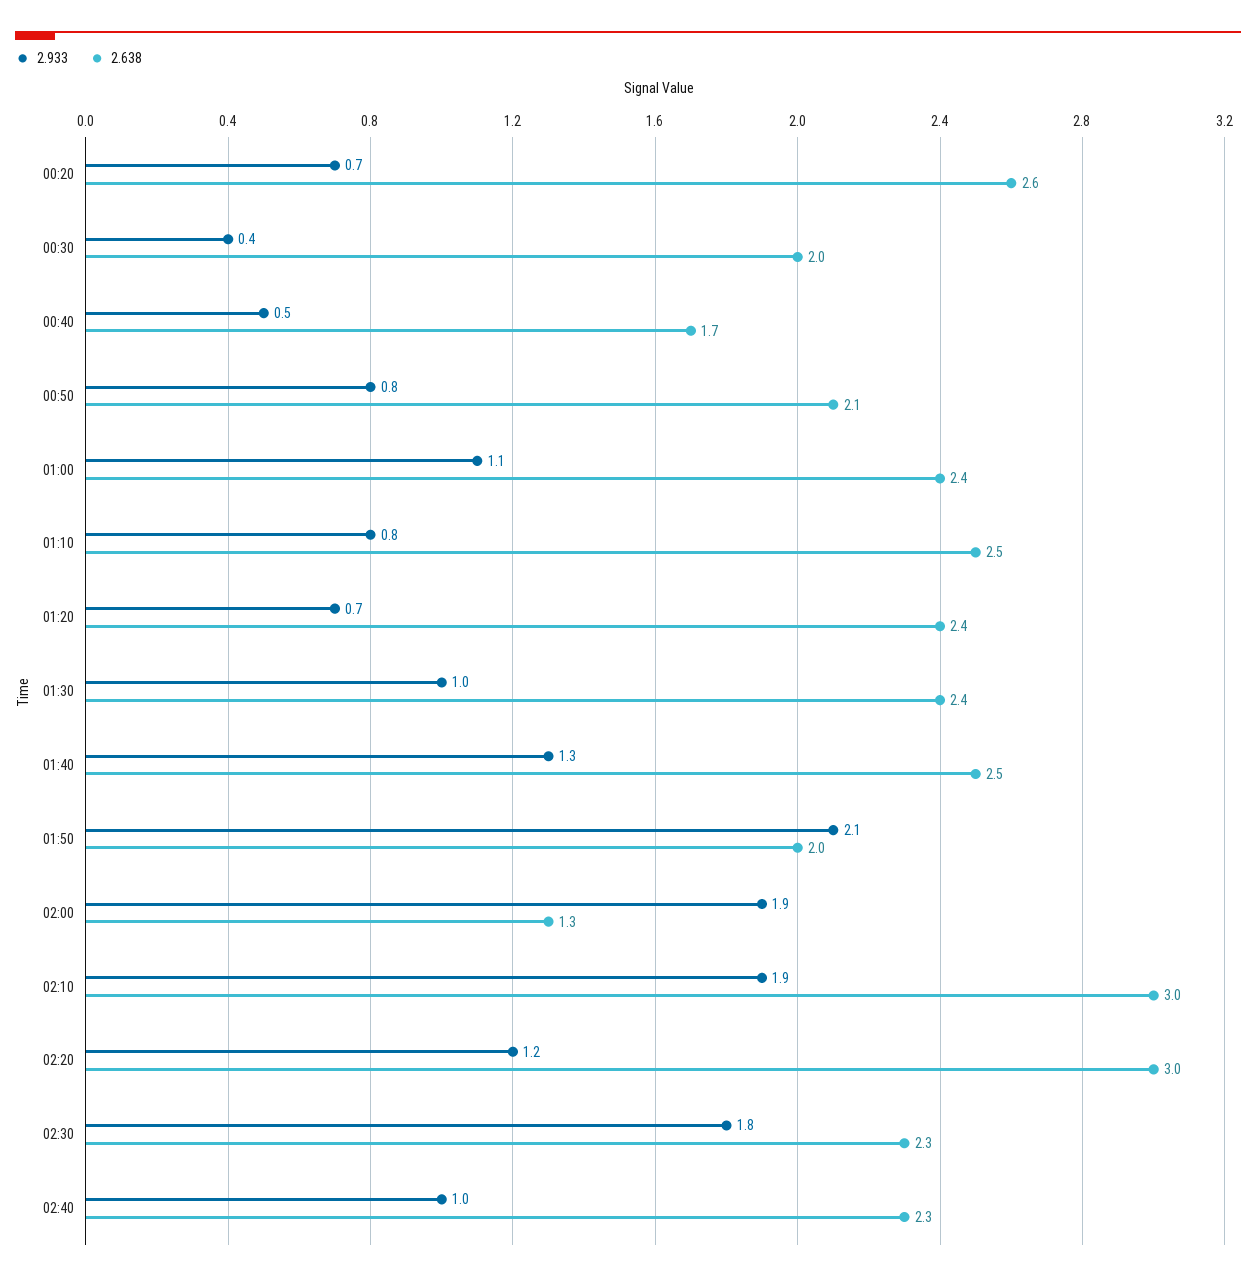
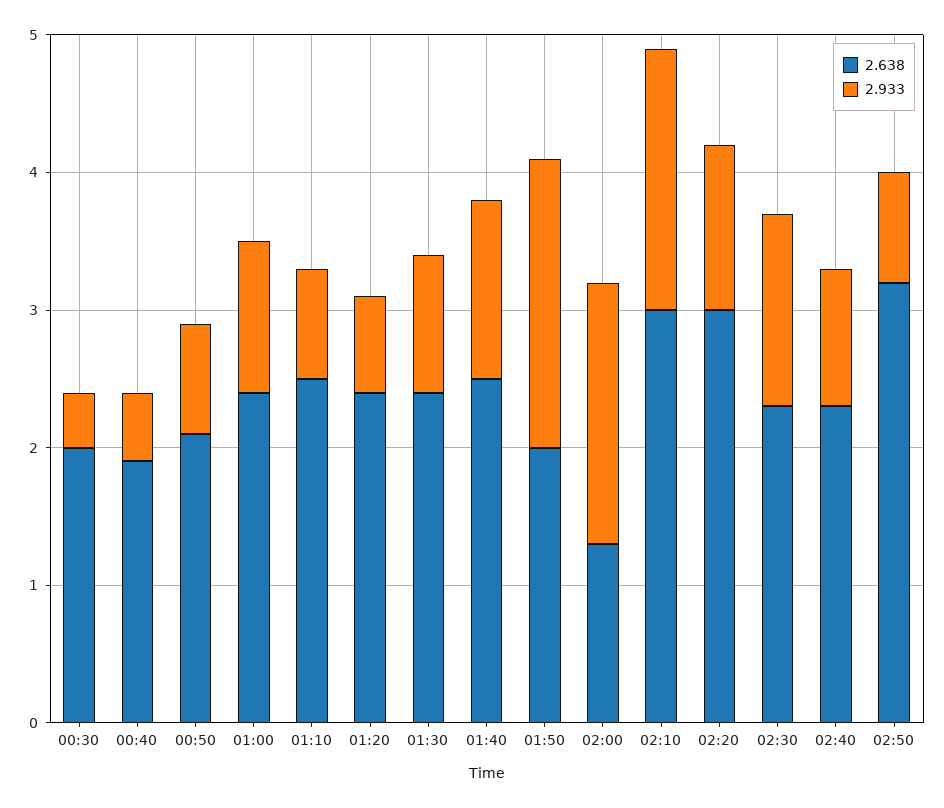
2.933, 00:20: 0.7 -> none
2.638, 00:20: 2.6 -> none
2.638, 00:40: 1.7 -> 1.9
2.933, 02:30: 1.8 -> 1.4
2.638, 02:50: none -> 3.2
2.933, 02:50: none -> 0.8

